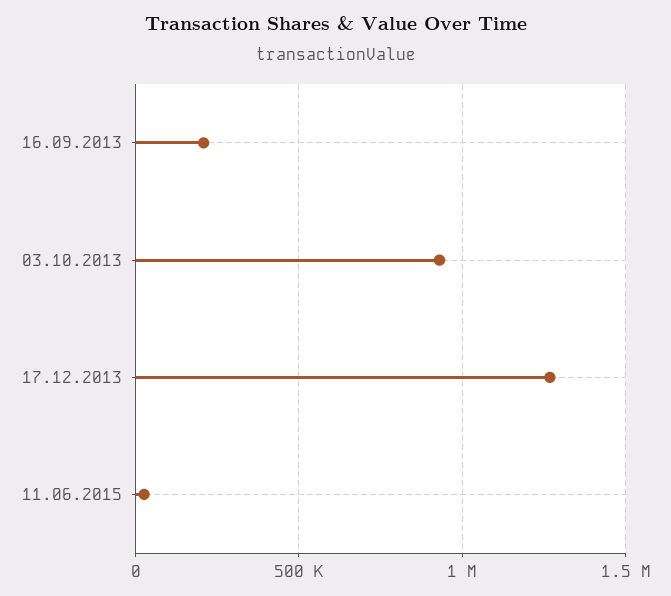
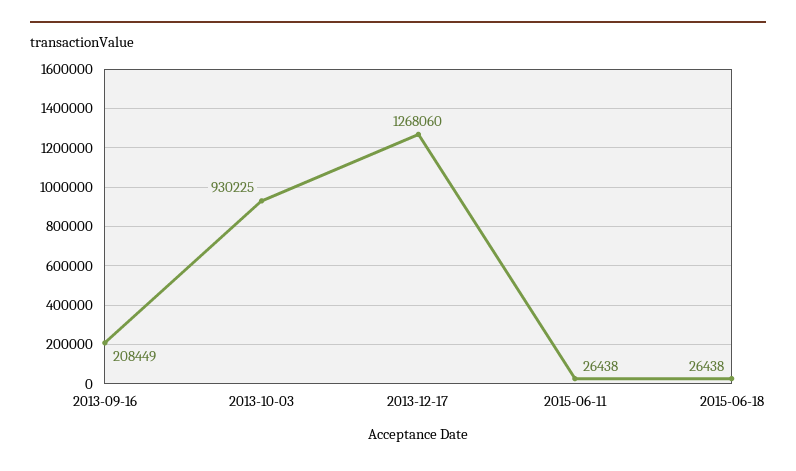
2015-06-18: none -> 26438

